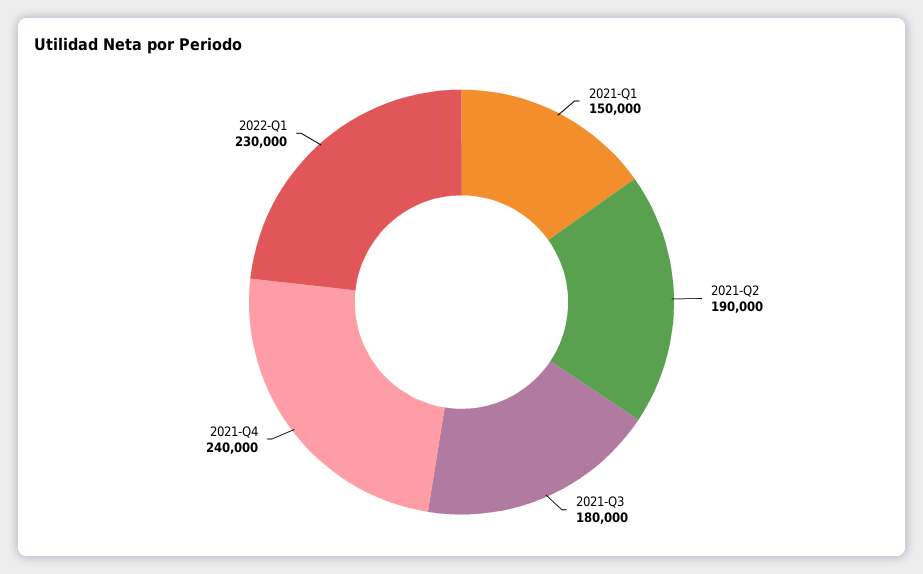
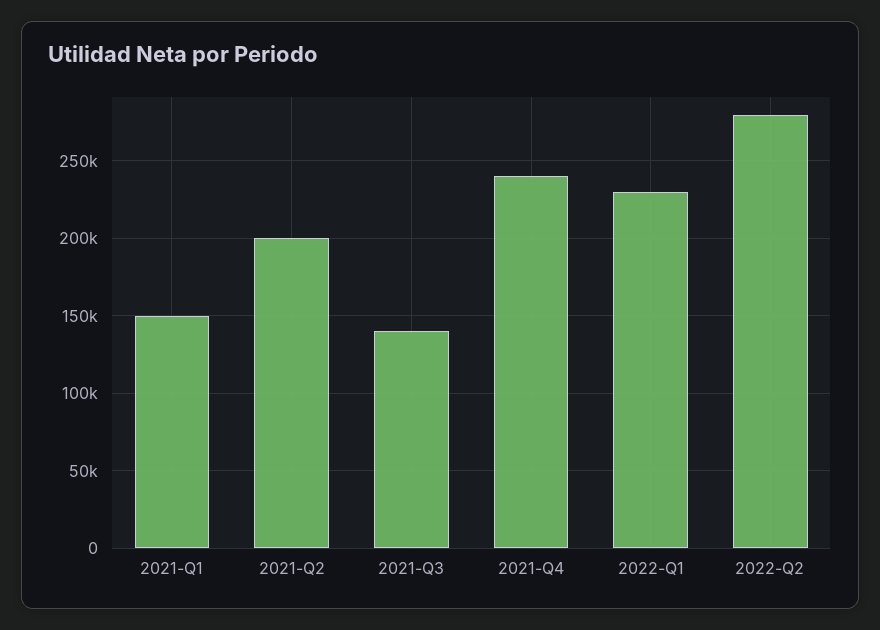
2021-Q2: 190000 -> 200000
2021-Q3: 180000 -> 140000
2022-Q2: none -> 280000

